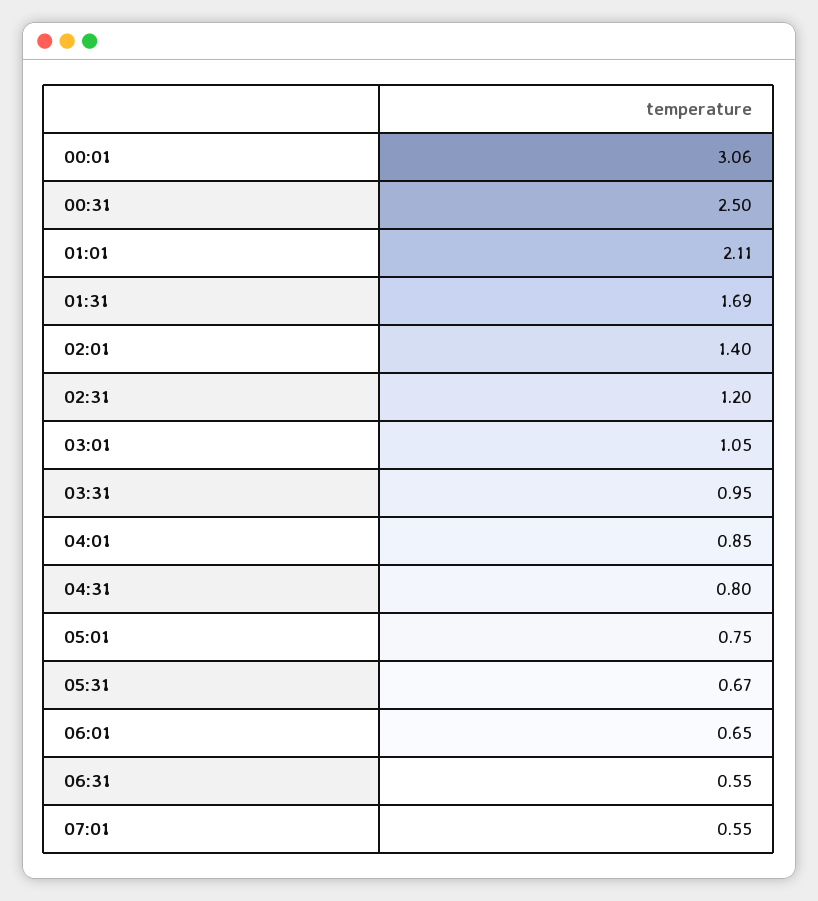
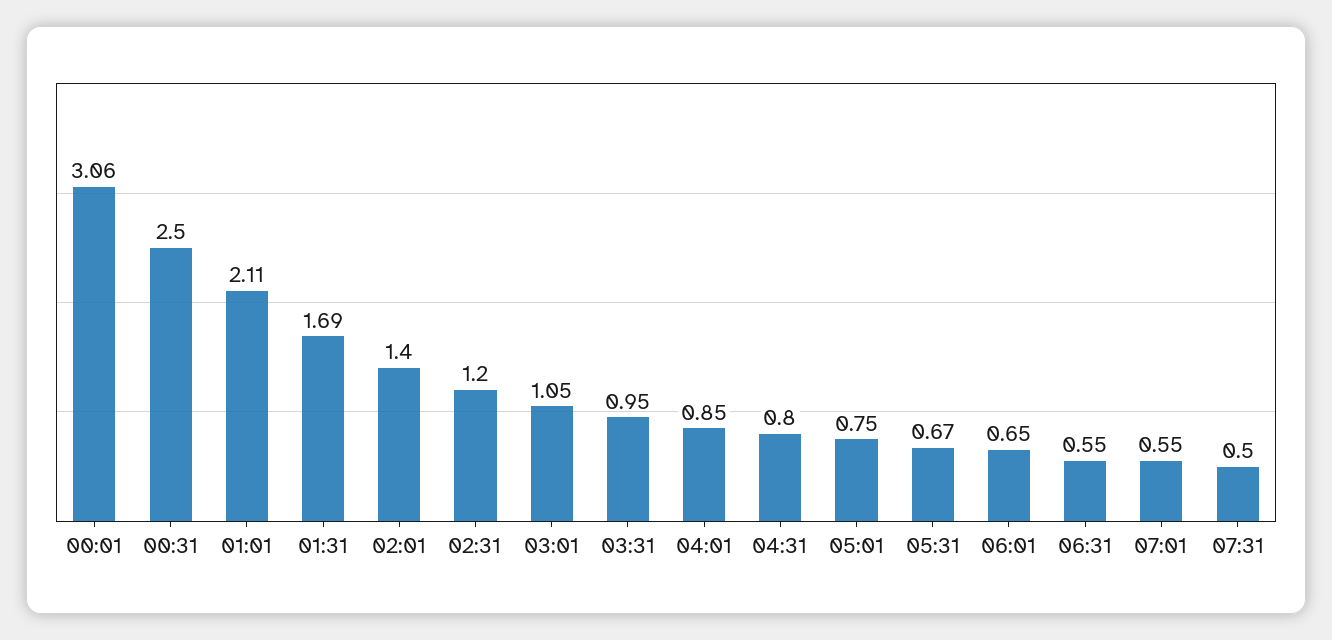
07:31: none -> 0.5

